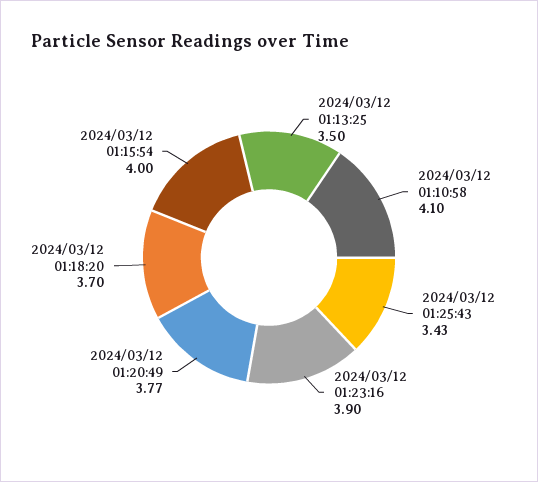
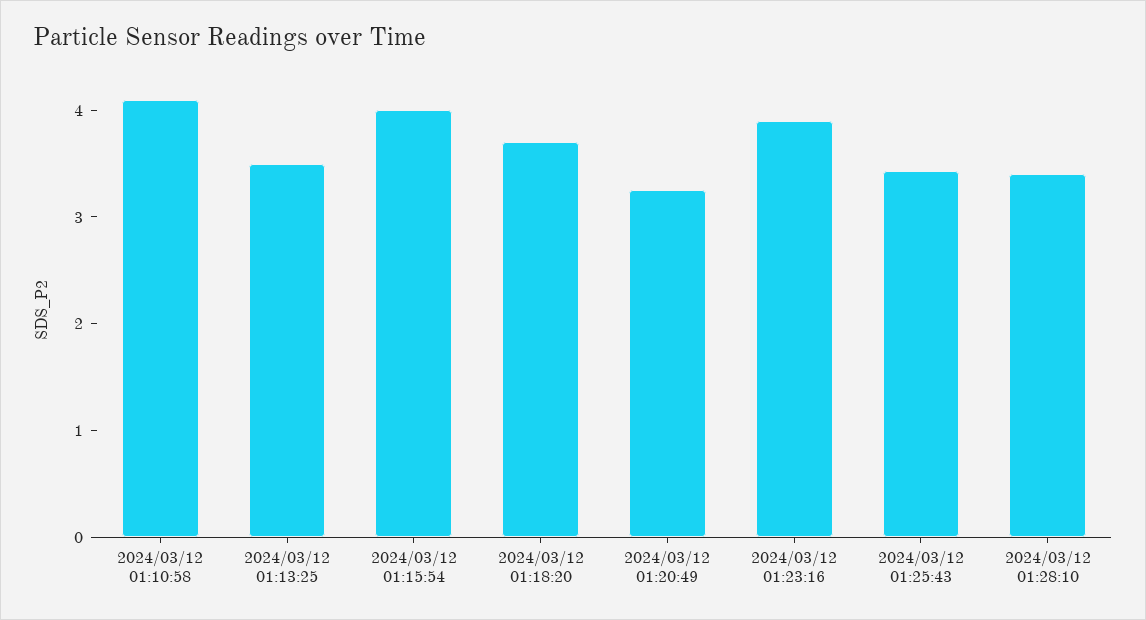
2024/03/12 01:20:49: 3.77 -> 3.2
2024/03/12 01:28:10: none -> 3.4

